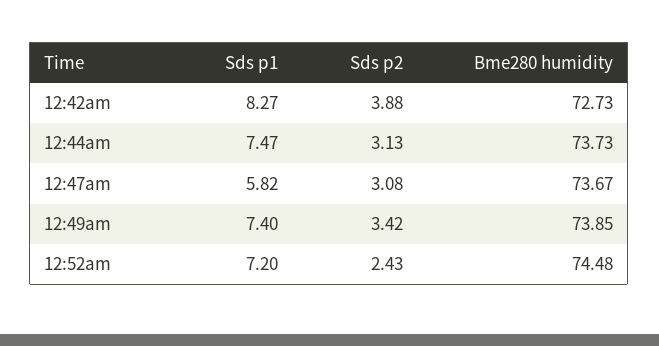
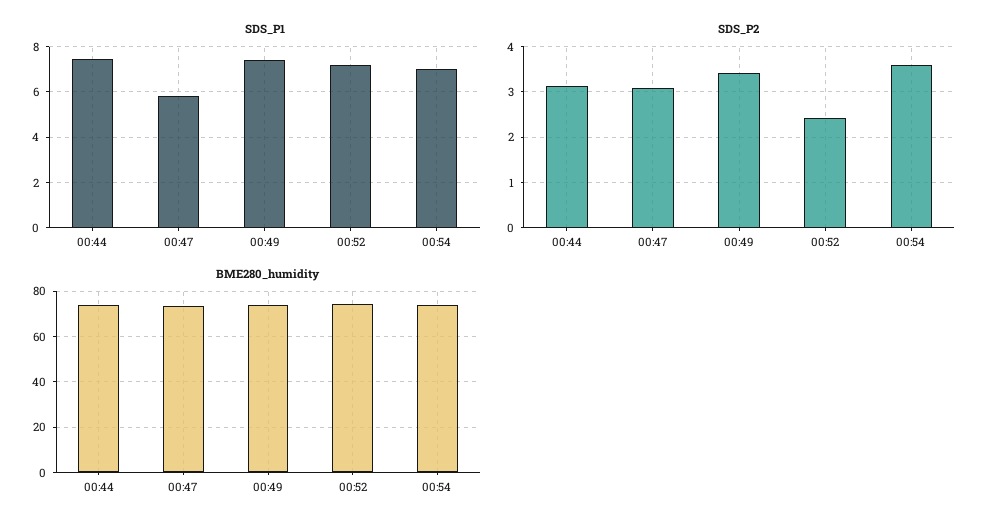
Sds p1, 12:42am: 8.27 -> none
Sds p2, 12:42am: 3.88 -> none
Bme280 humidity, 12:42am: 72.73 -> none
Sds p1, 00:54: none -> 7
Sds p2, 00:54: none -> 3.6
Bme280 humidity, 00:54: none -> 75

